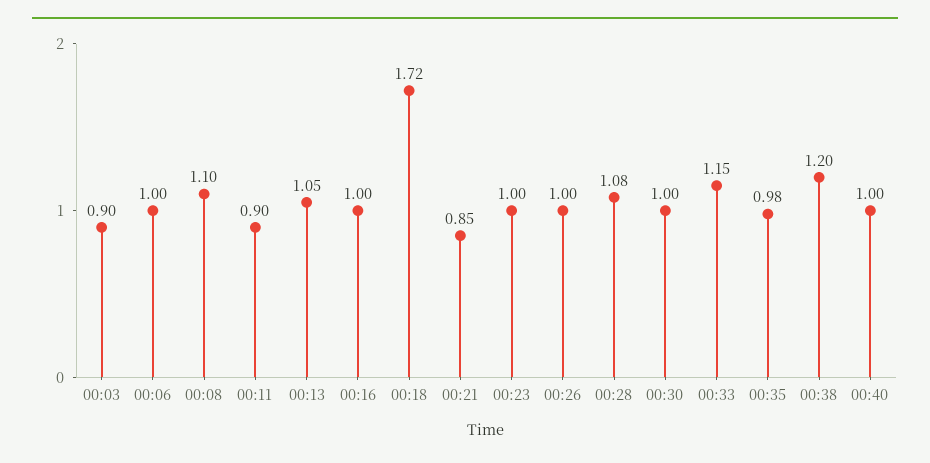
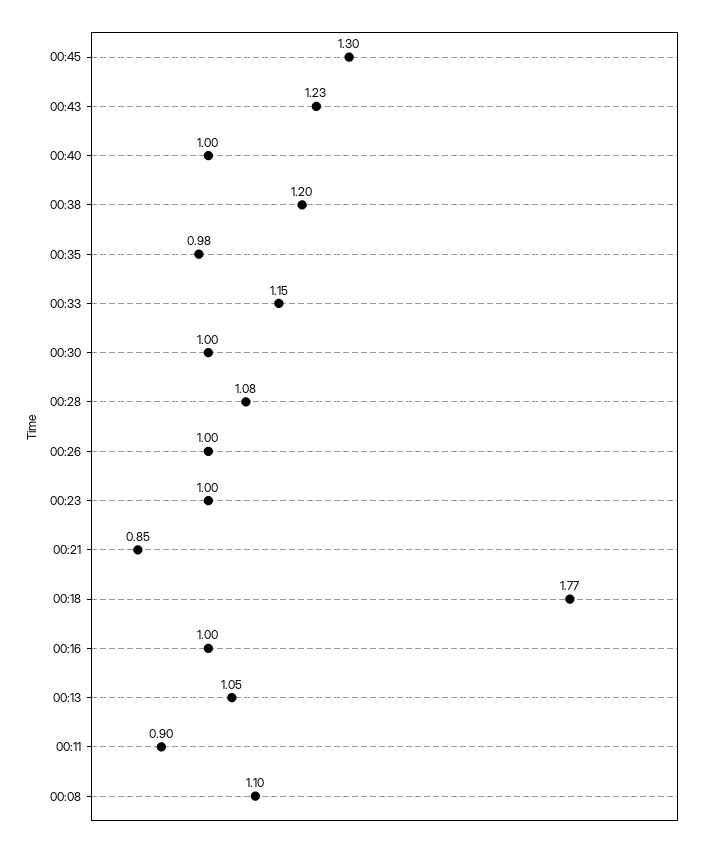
00:03: 0.9 -> none
00:06: 1 -> none
00:18: 1.72 -> 1.77
00:45: none -> 1.3
00:43: none -> 1.23

